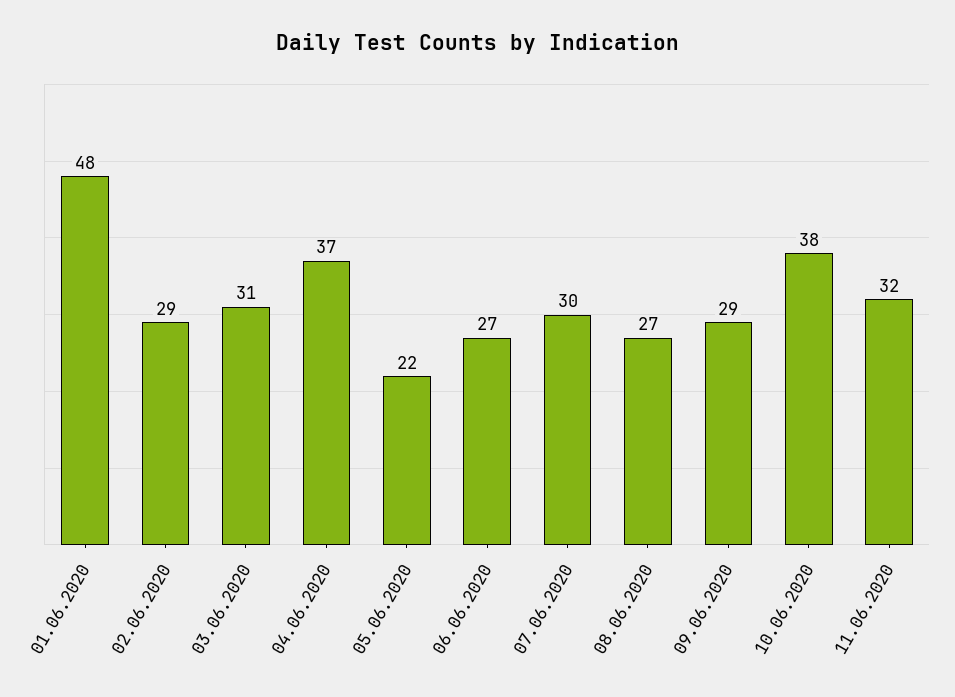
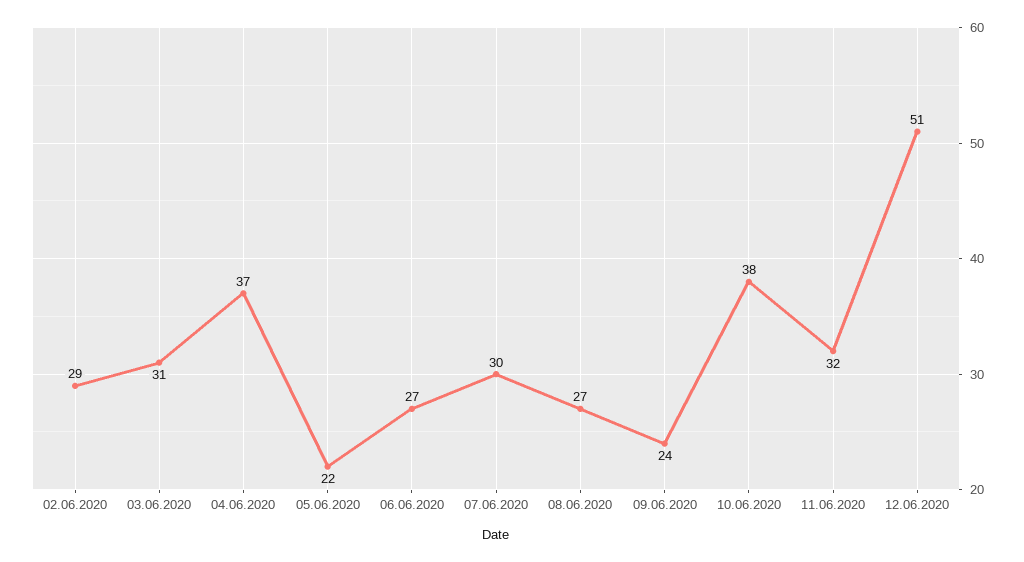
01.06.2020: 48 -> none
09.06.2020: 29 -> 24
12.06.2020: none -> 51

